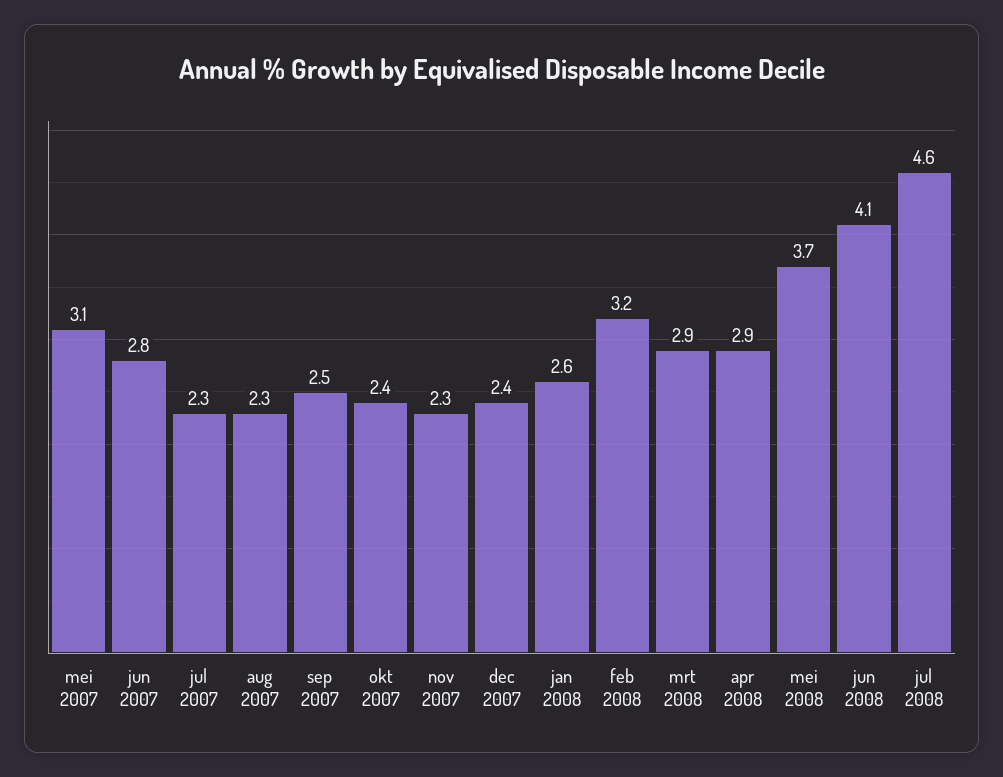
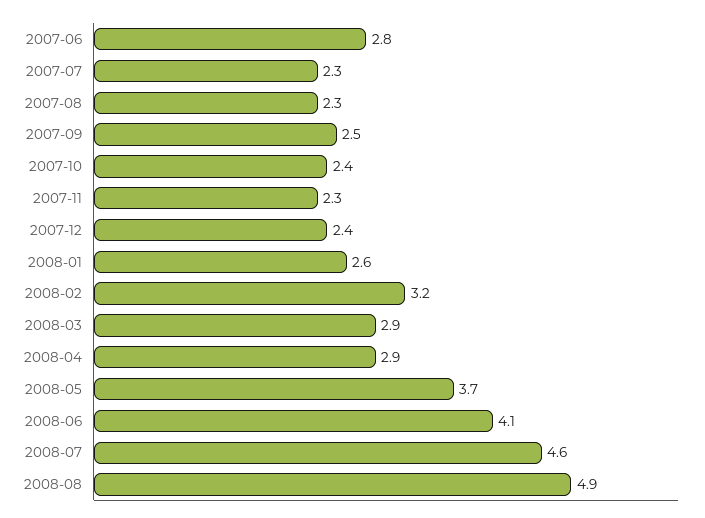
mei 2007: 3.1 -> none
2008-08: none -> 4.9

